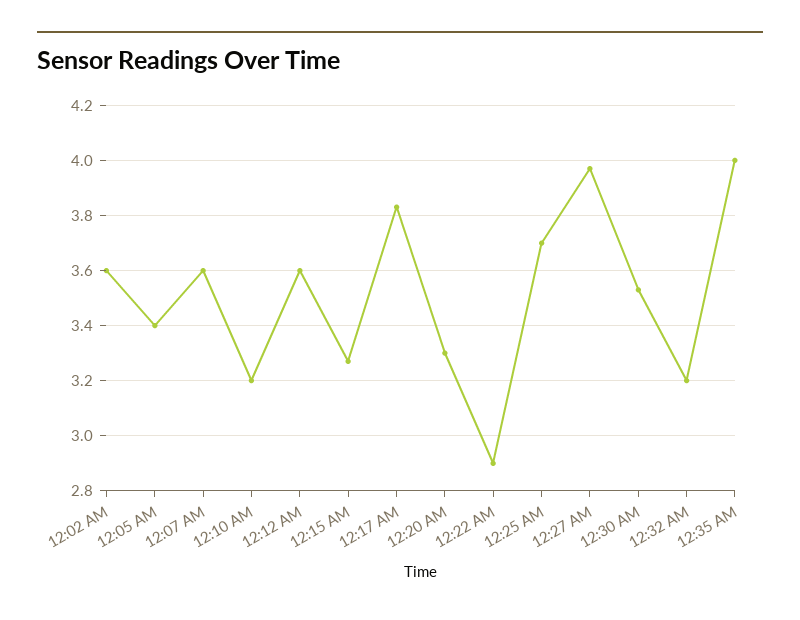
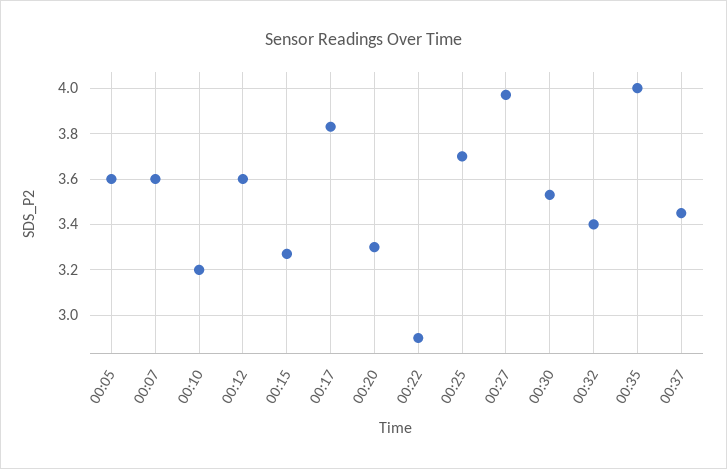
12:02 AM: 3.6 -> none
12:05 AM: 3.4 -> 3.6
12:32 AM: 3.2 -> 3.4
00:37: none -> 3.45

